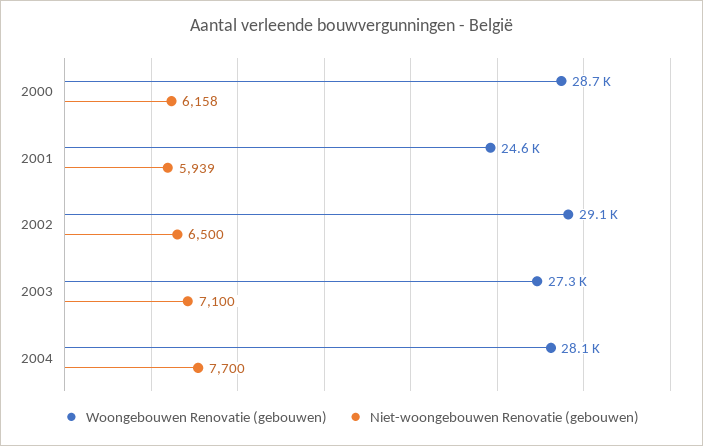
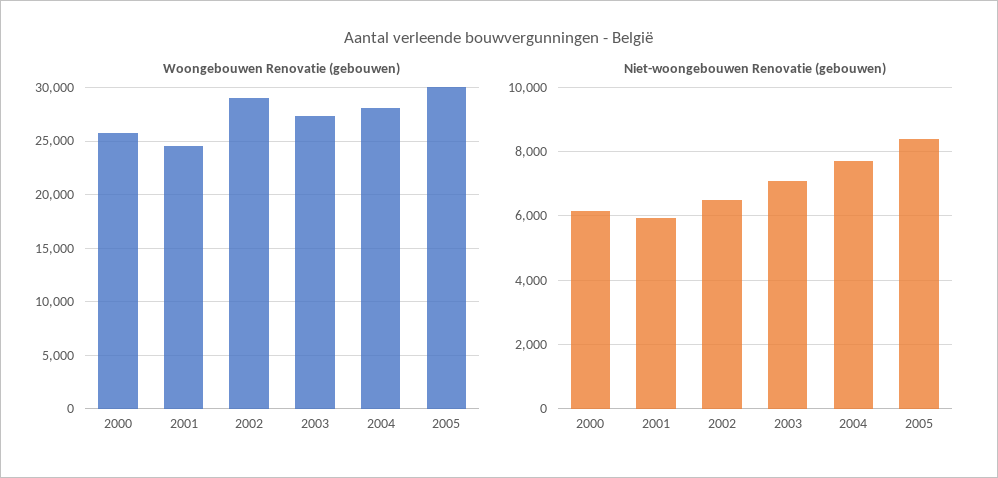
Woongebouwen Renovatie (gebouwen), 2000: 28700 -> 26000
Woongebouwen Renovatie (gebouwen), 2005: none -> 30000
Niet-woongebouwen Renovatie (gebouwen), 2005: none -> 8400

